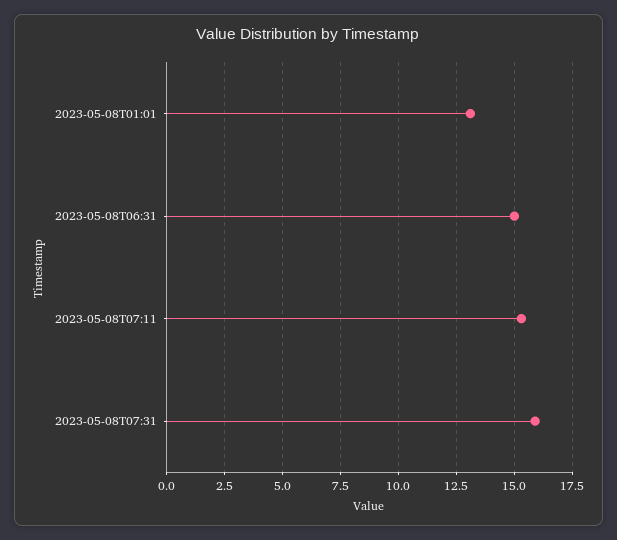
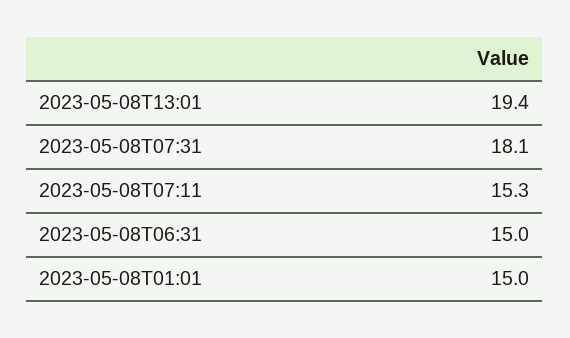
2023-05-08T01:01: 13 -> 15
2023-05-08T07:31: 16 -> 18.1
2023-05-08T13:01: none -> 19.4

